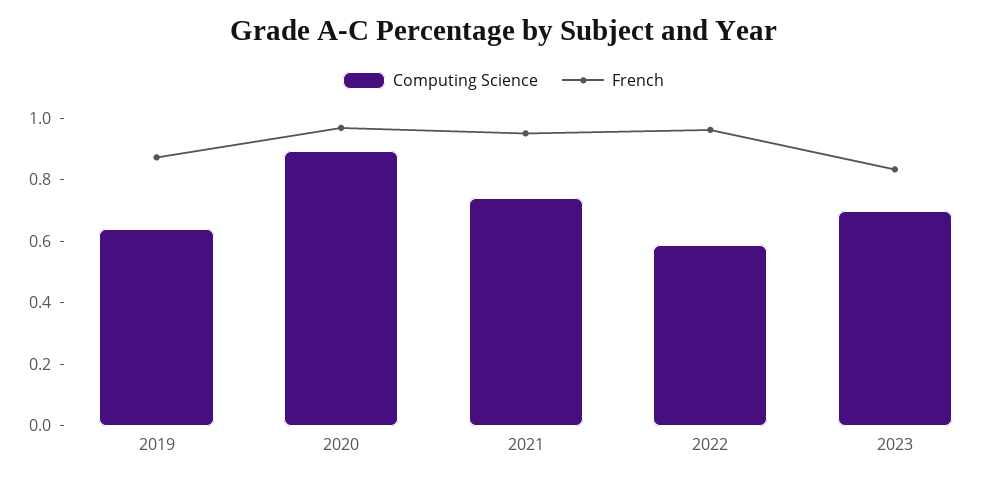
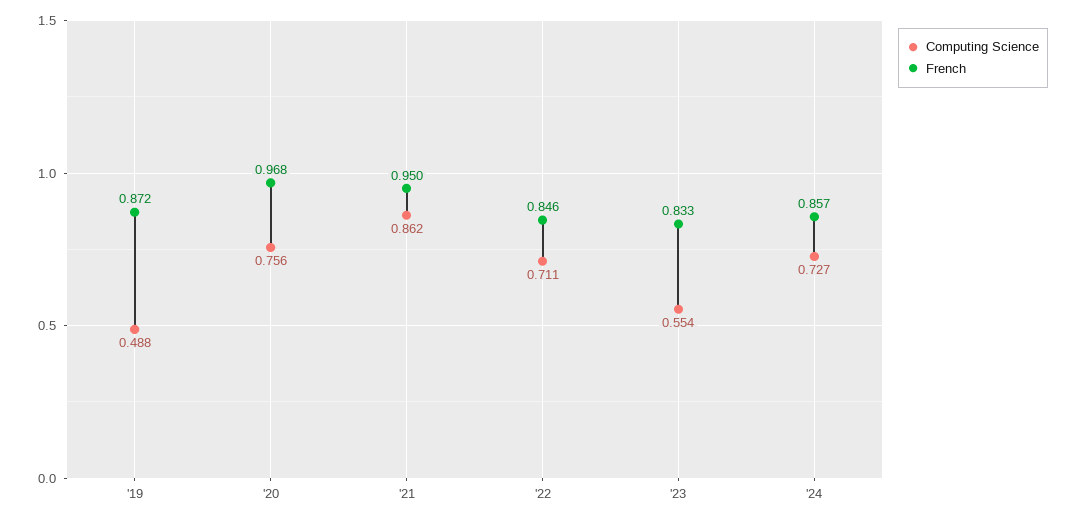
Computing Science, 2019: 0.65 -> 0.488
Computing Science, 2020: 0.9 -> 0.756
Computing Science, 2021: 0.75 -> 0.862
Computing Science, 2022: 0.6 -> 0.711
French, 2022: 0.95 -> 0.846
Computing Science, 2023: 0.7 -> 0.554
Computing Science, '24: none -> 0.727
French, '24: none -> 0.857

